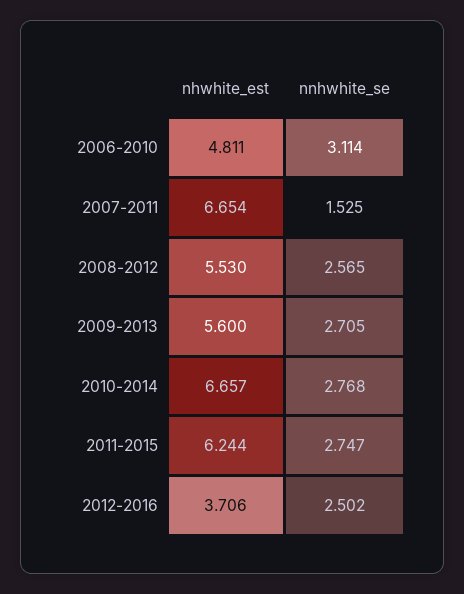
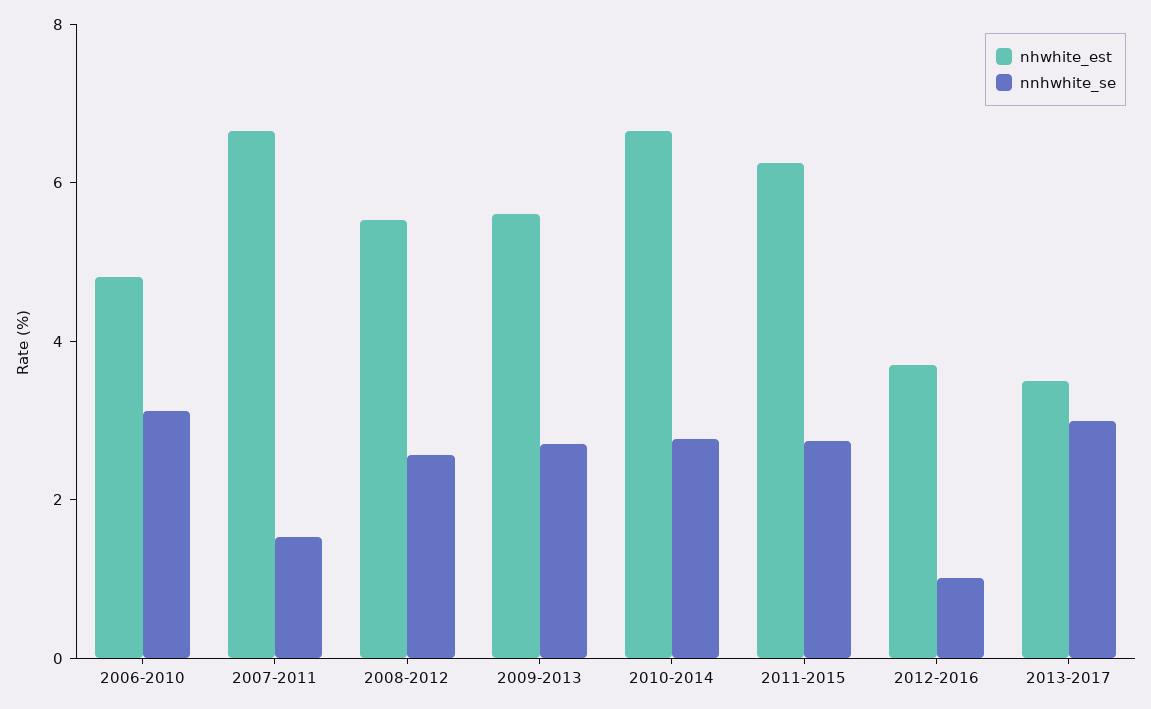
nnhwhite_se, 2012-2016: 2.502 -> 1
nhwhite_est, 2013-2017: none -> 3.5
nnhwhite_se, 2013-2017: none -> 3

